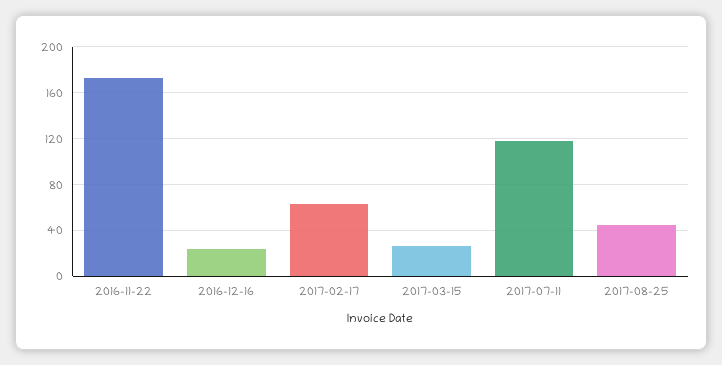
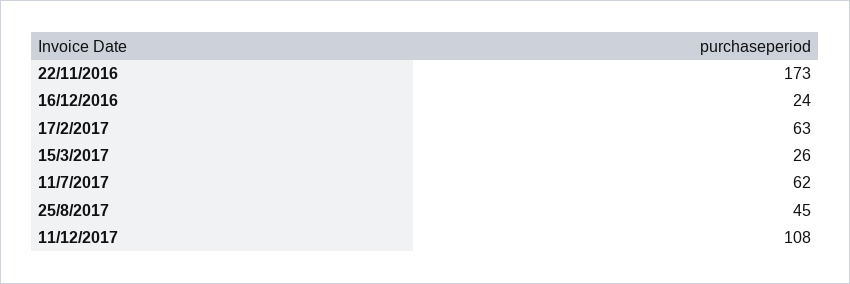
2017-07-11: 120 -> 62
11/12/2017: none -> 108

